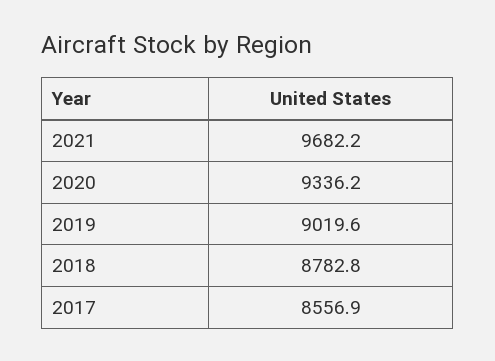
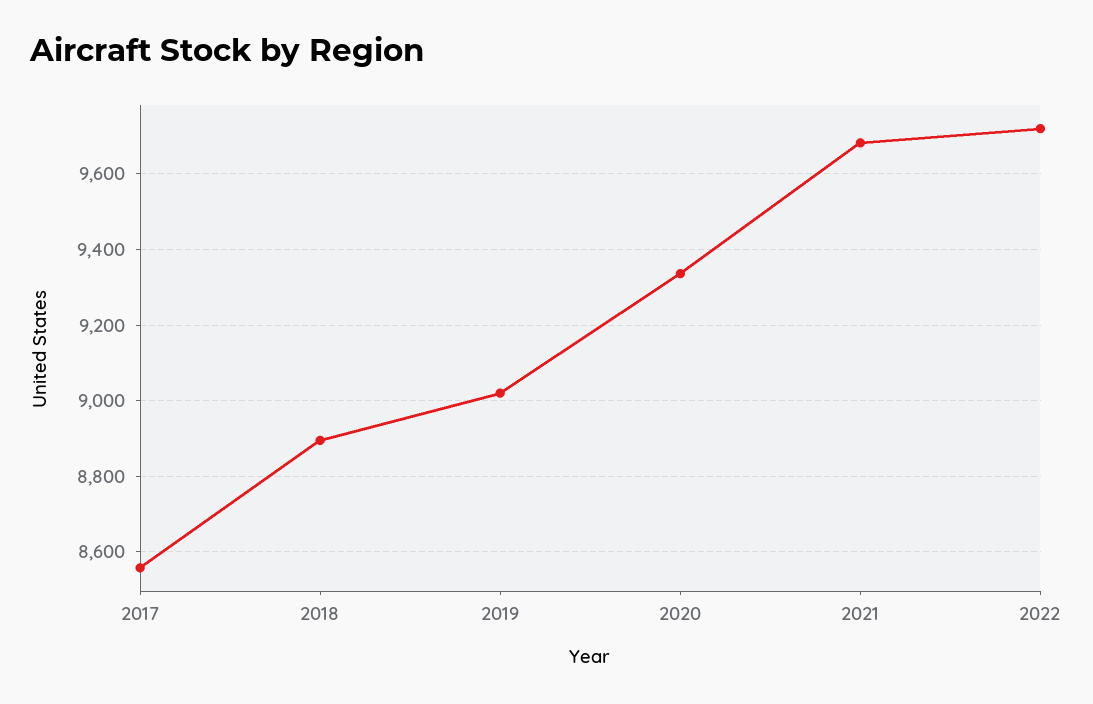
2018: 8782.8 -> 8900
2022: none -> 9720

